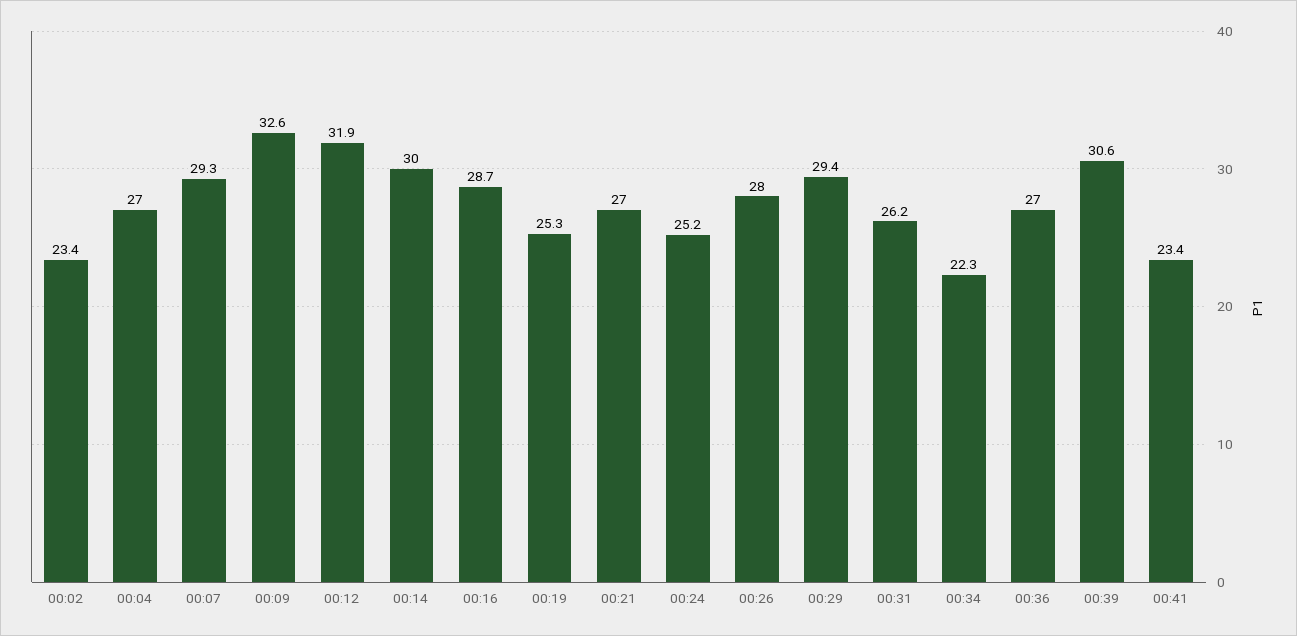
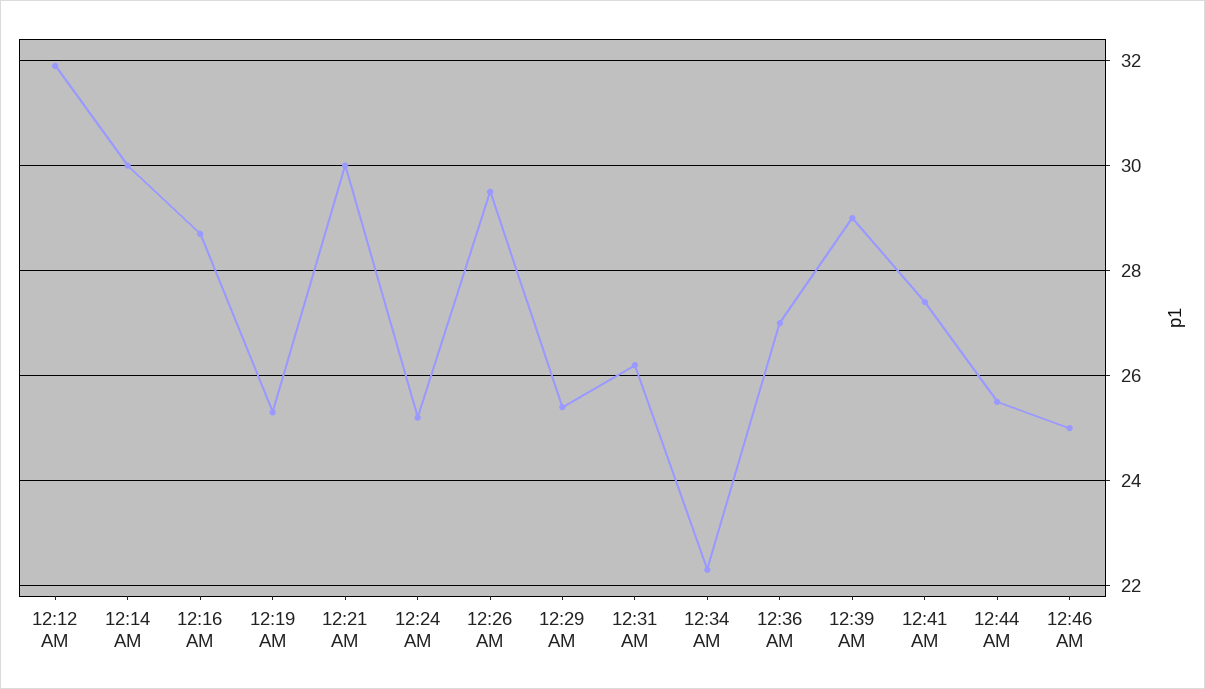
00:02: 23.4 -> none
00:04: 27 -> none
00:07: 29.3 -> none
00:09: 32.6 -> none
00:21: 27 -> 30
00:26: 28 -> 29.5
00:29: 29.4 -> 25.5
00:39: 30.6 -> 29
00:41: 23.4 -> 27.5
12:44 AM: none -> 25.5
12:46 AM: none -> 25

